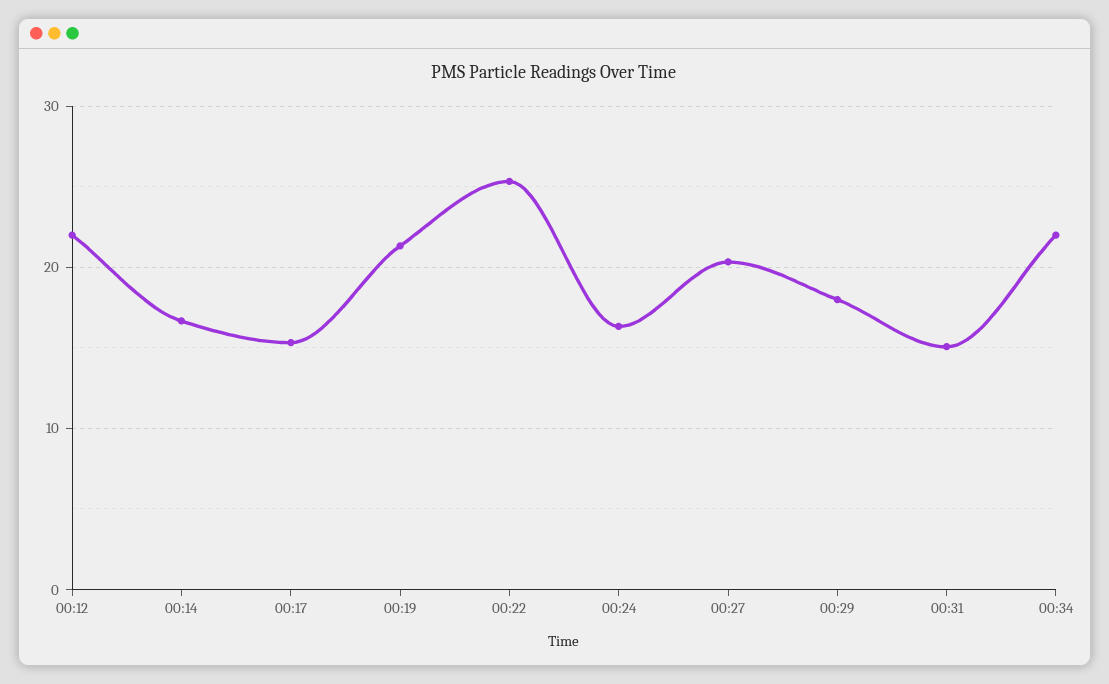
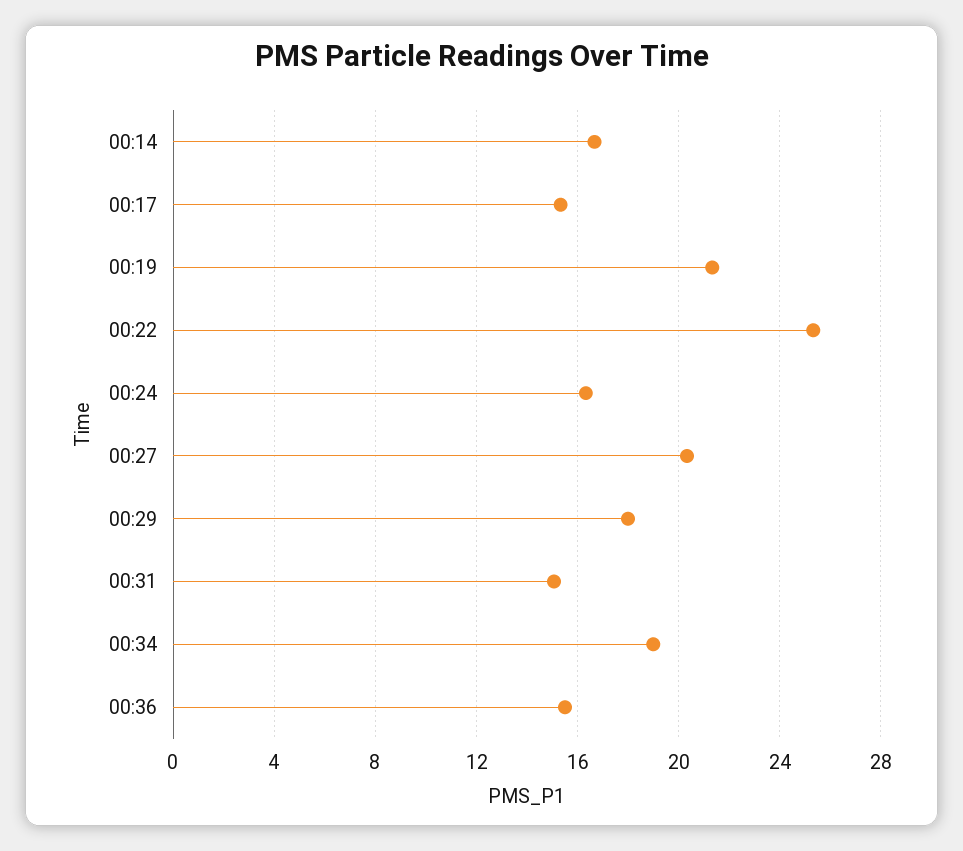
00:12: 22 -> none
00:34: 22 -> 19
00:36: none -> 15.5

